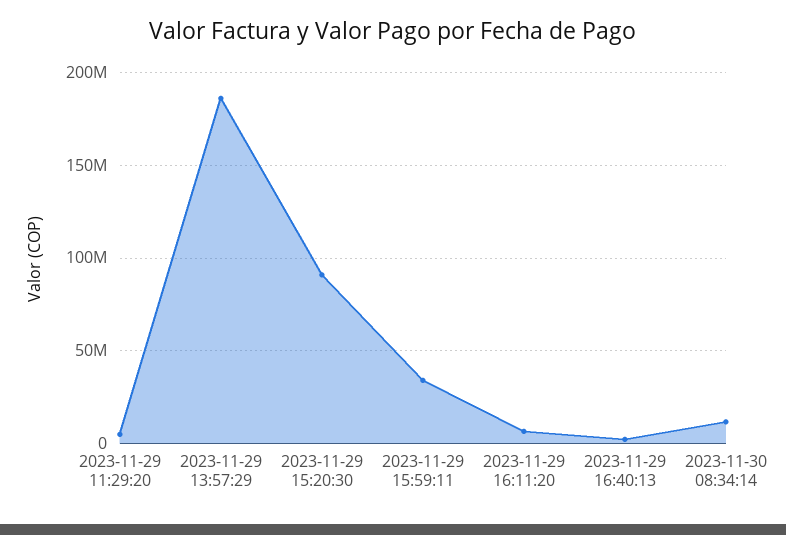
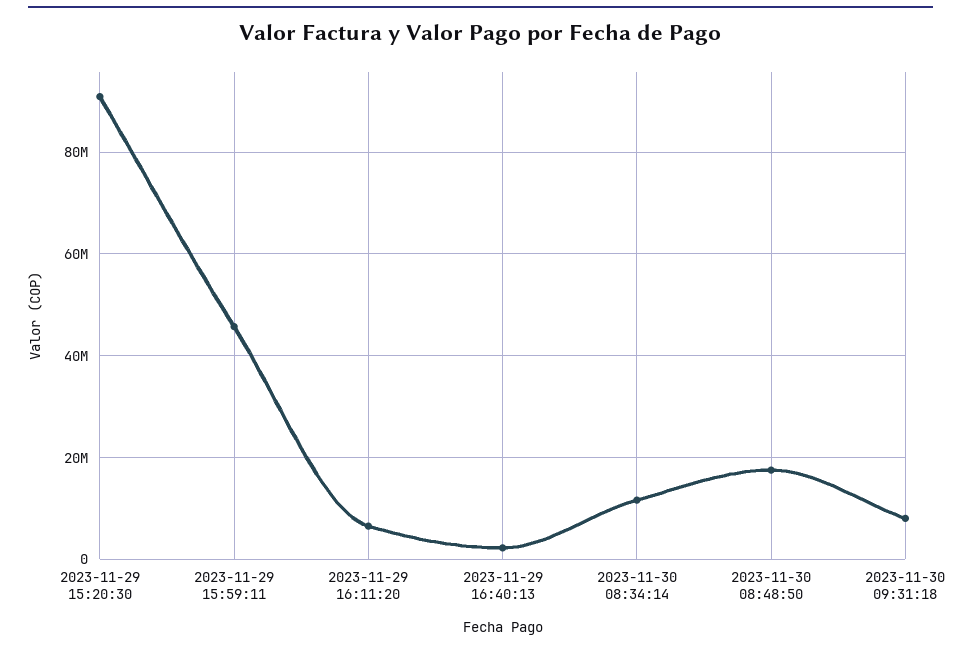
2023-11-29 11:29:20: 5000000 -> none
2023-11-29 13:57:29: 185000000 -> none
2023-11-29 15:59:11: 35000000 -> 46000000
2023-11-30 08:48:50: none -> 18000000
2023-11-30 09:31:18: none -> 8000000

